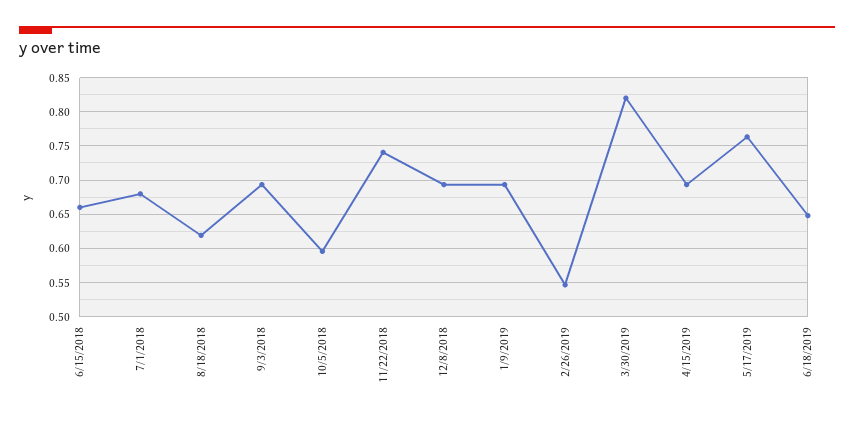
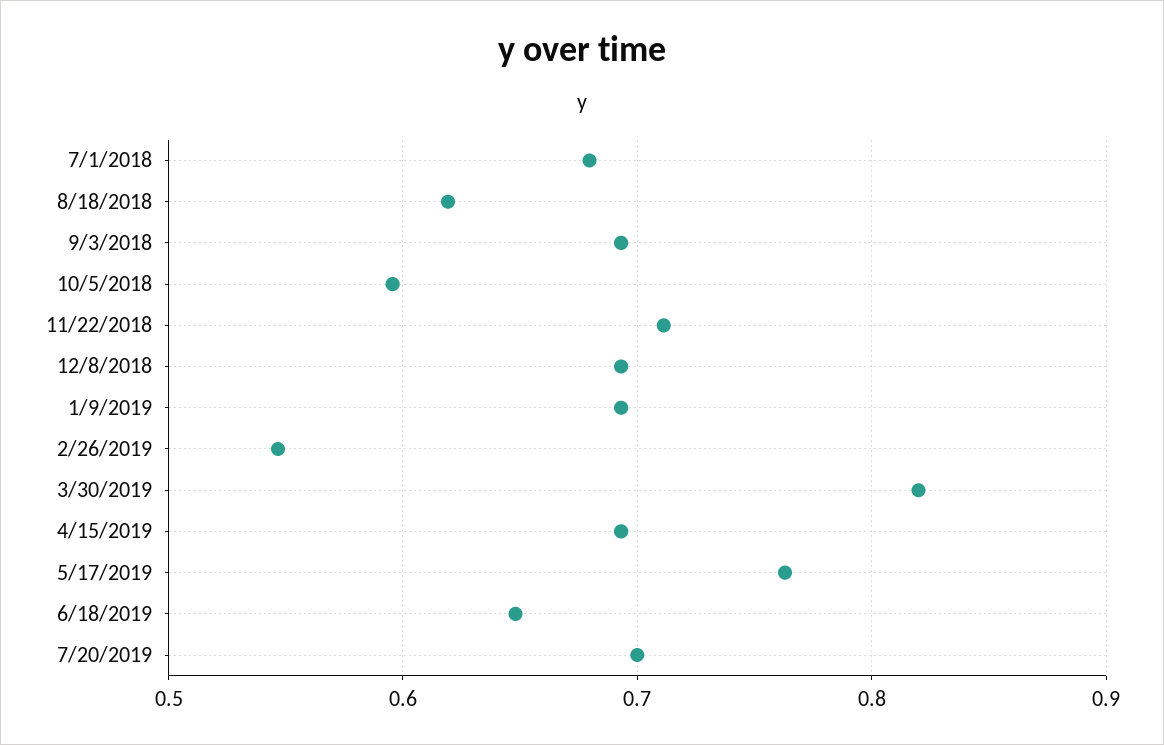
6/15/2018: 0.66 -> none
11/22/2018: 0.74 -> 0.71
7/20/2019: none -> 0.7

